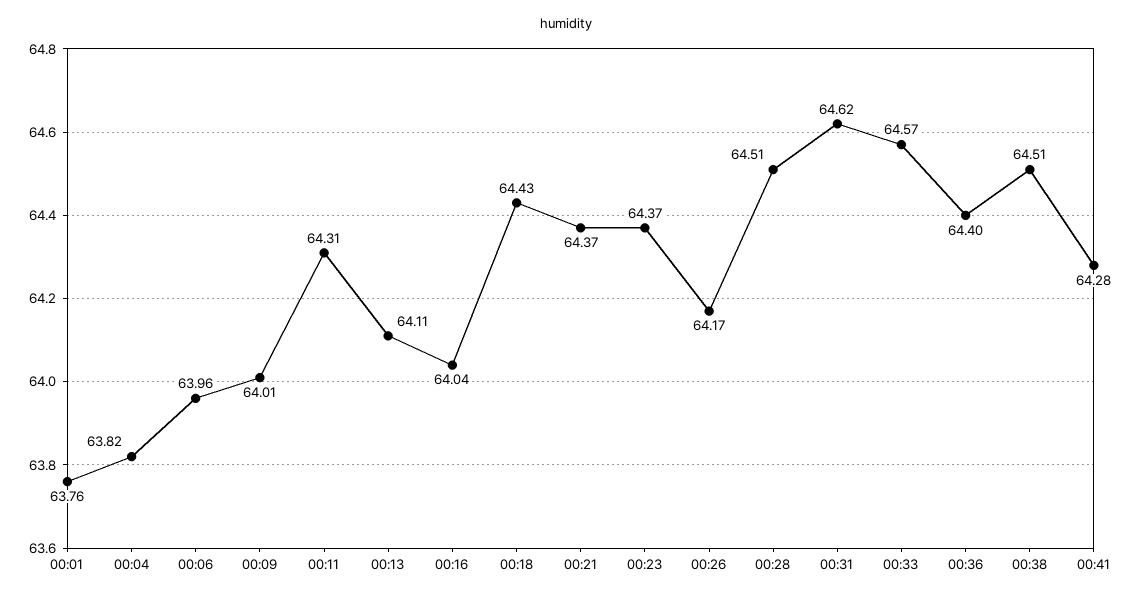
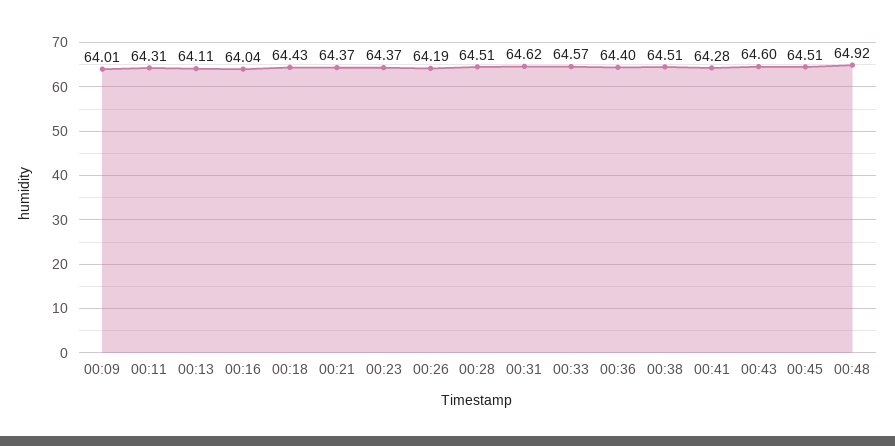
00:01: 63.76 -> none
00:04: 63.82 -> none
00:06: 63.96 -> none
00:26: 64.17 -> 64.19
00:43: none -> 64.6
00:45: none -> 64.51
00:48: none -> 64.92

